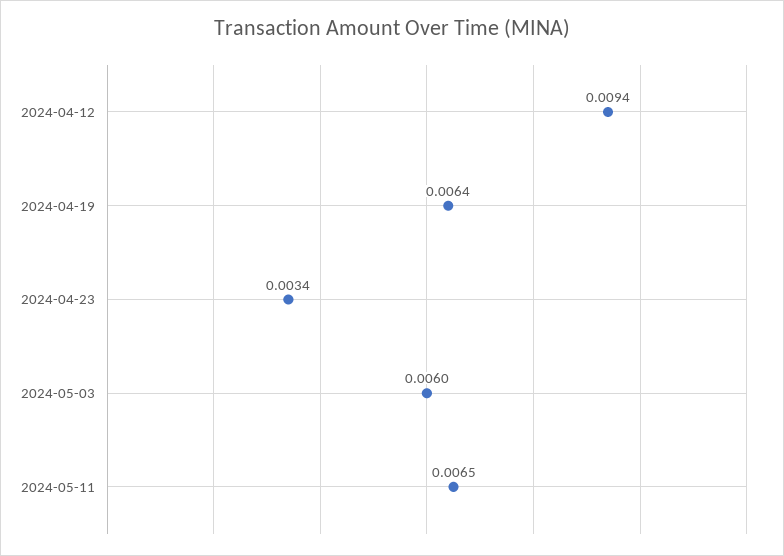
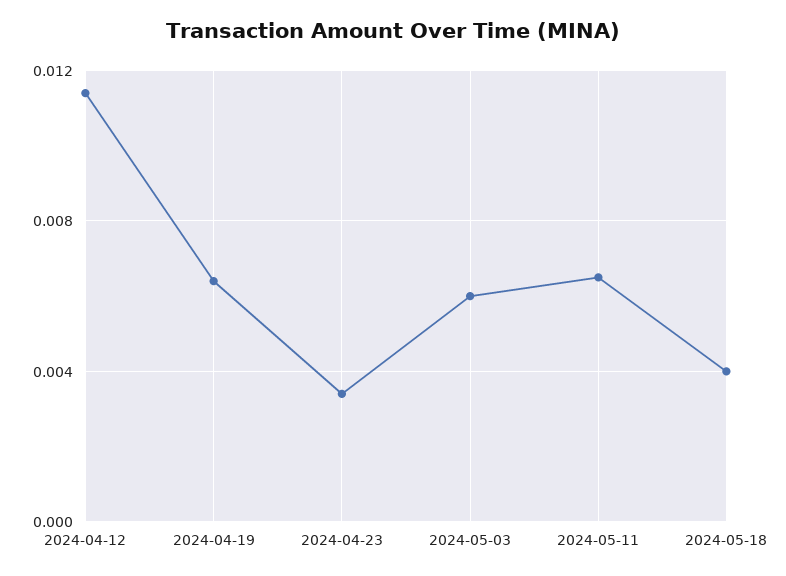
2024-04-12: 0.0094 -> 0.0115
2024-05-18: none -> 0.004

